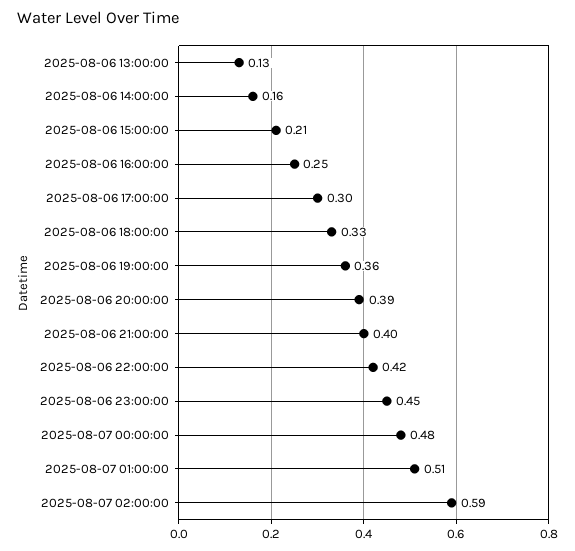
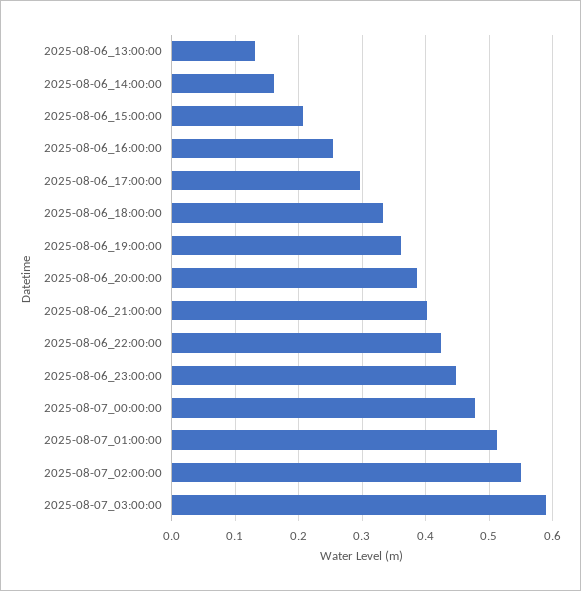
2025-08-07 02:00:00: 0.59 -> 0.55
2025-08-07_03:00:00: none -> 0.59

